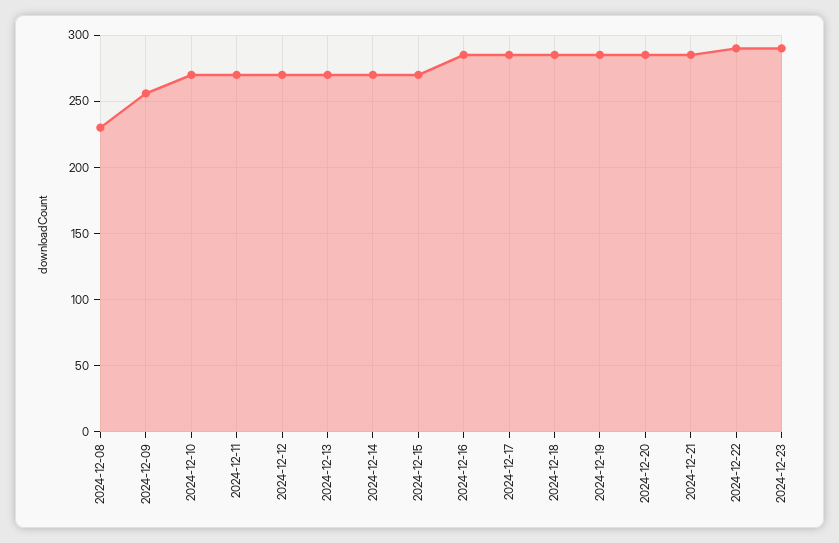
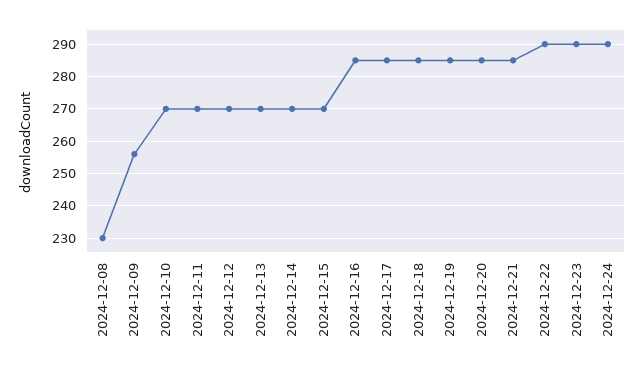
2024-12-24: none -> 290

